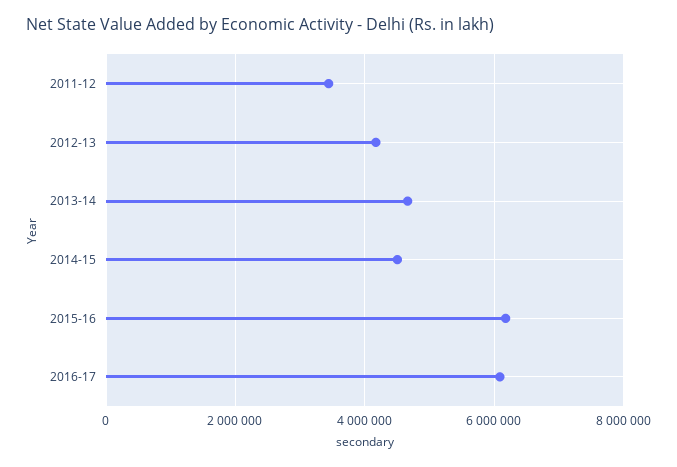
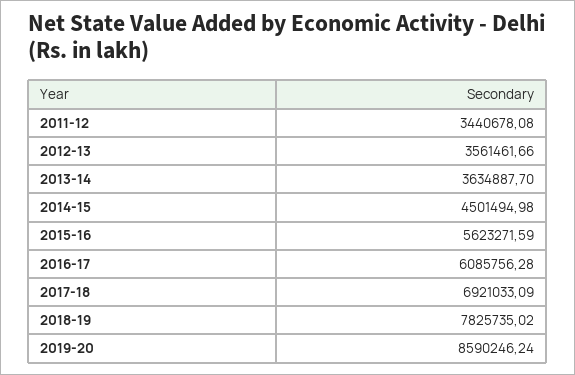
2012-13: 4200000 -> 3561461.66
2013-14: 4600000 -> 3634887.7
2015-16: 6200000 -> 5623271.59
2017-18: none -> 6921033.09
2018-19: none -> 7825735.02
2019-20: none -> 8590246.24

